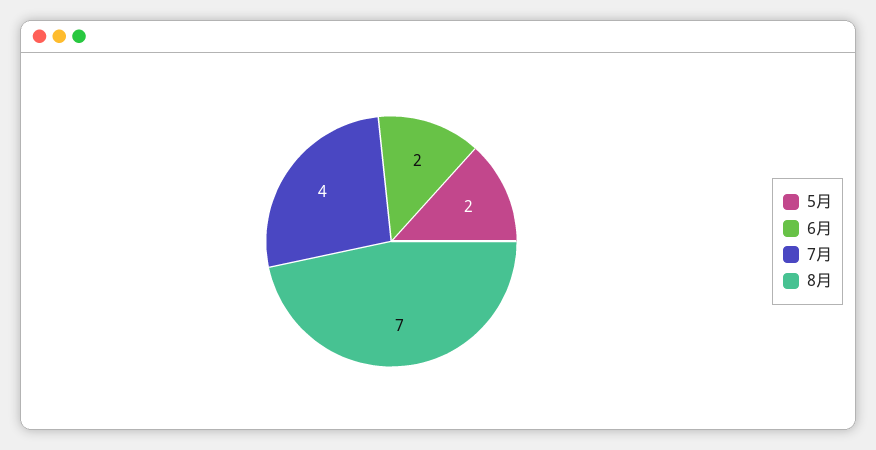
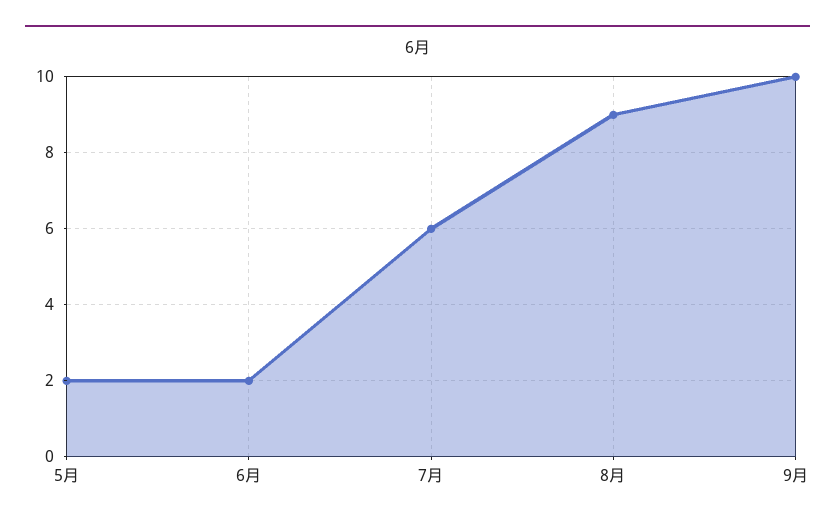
7月: 4 -> 6
8月: 7 -> 9
9月: none -> 10

